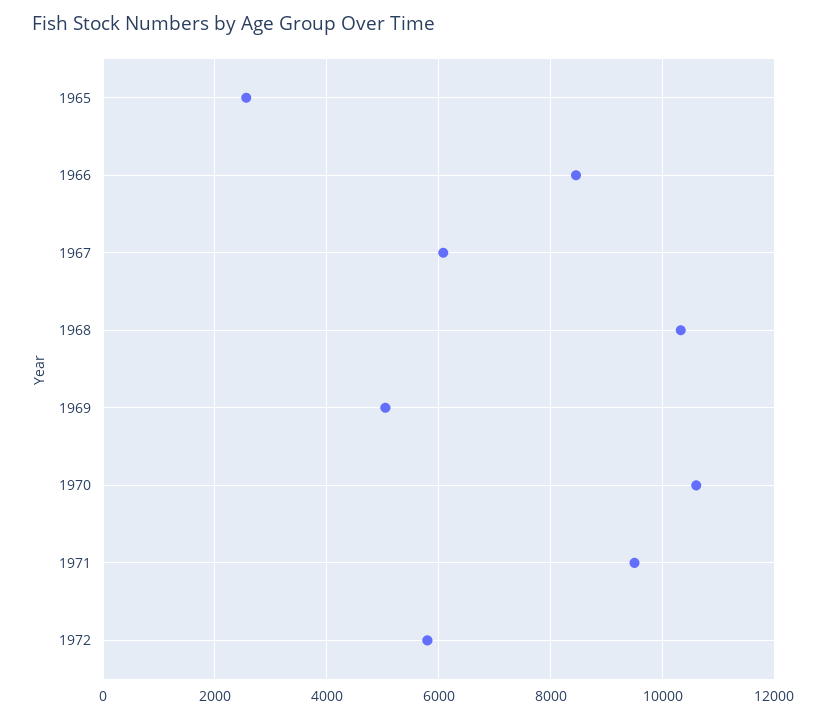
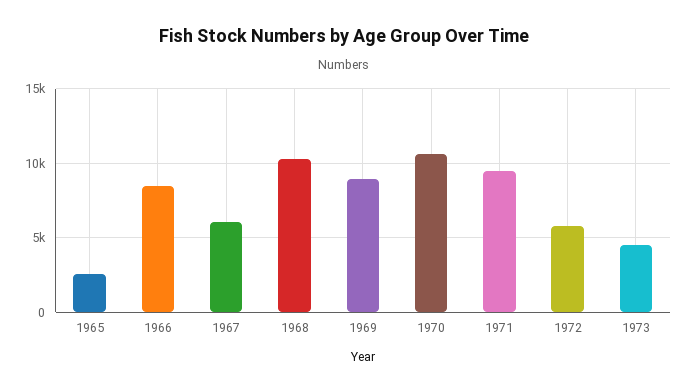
1969: 5000 -> 9000
1973: none -> 4500

